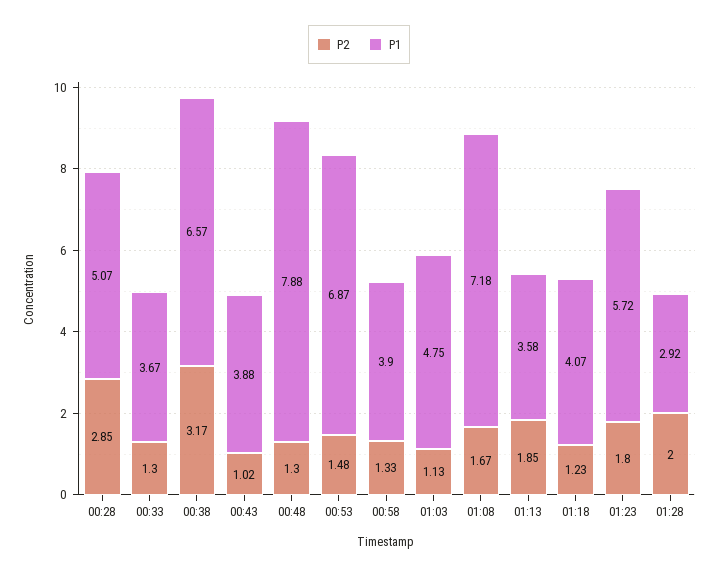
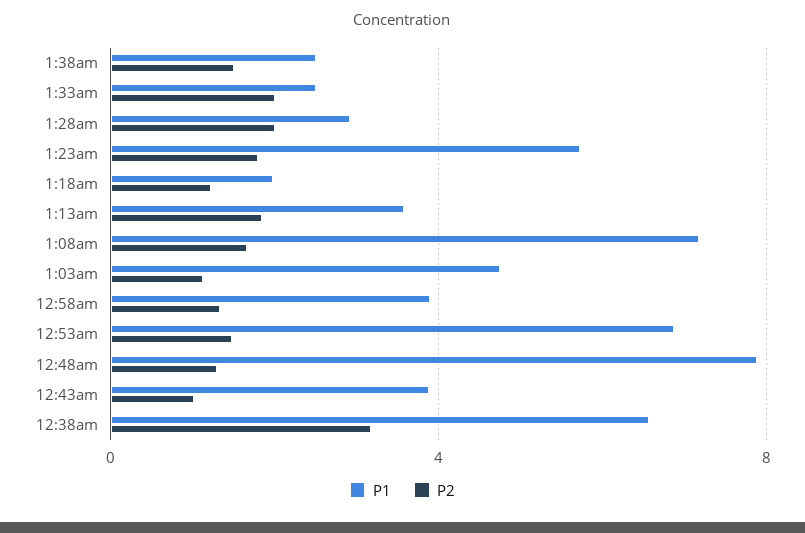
P2, 00:28: 2.85 -> none
P1, 00:28: 5.07 -> none
P2, 00:33: 1.3 -> none
P1, 00:33: 3.67 -> none
P1, 01:18: 4.07 -> 2
P1, 1:38am: none -> 2.5
P2, 1:38am: none -> 1.5
P1, 1:33am: none -> 2.5
P2, 1:33am: none -> 2

